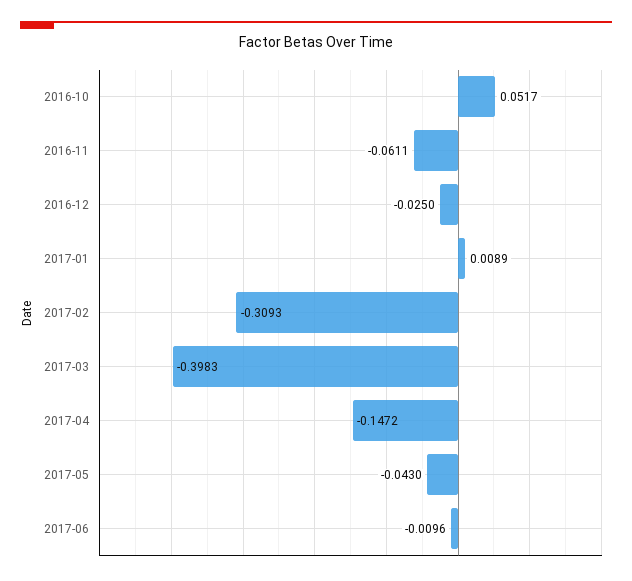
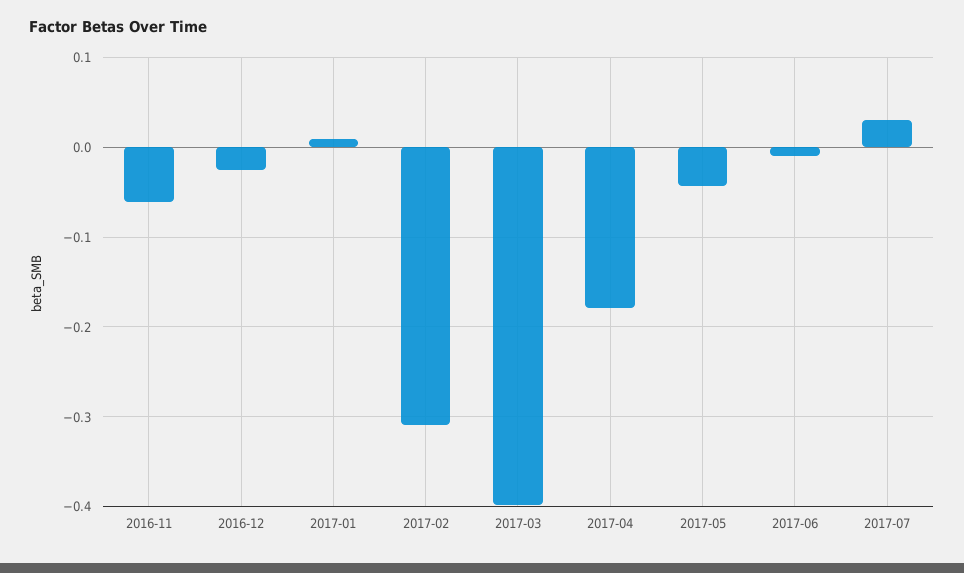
2016-10: 0.0517 -> none
2017-04: -0.1472 -> -0.18
2017-07: none -> 0.03

